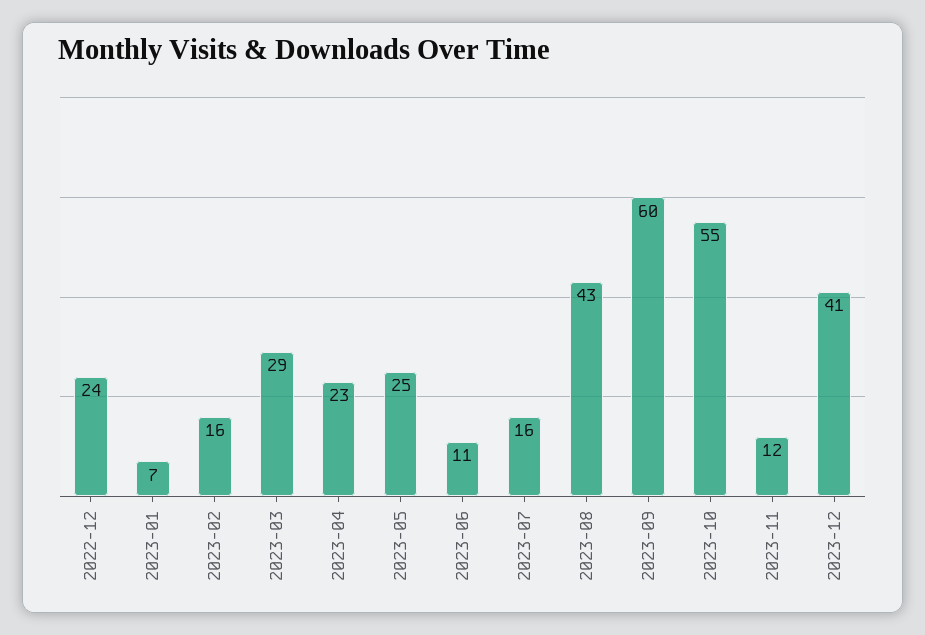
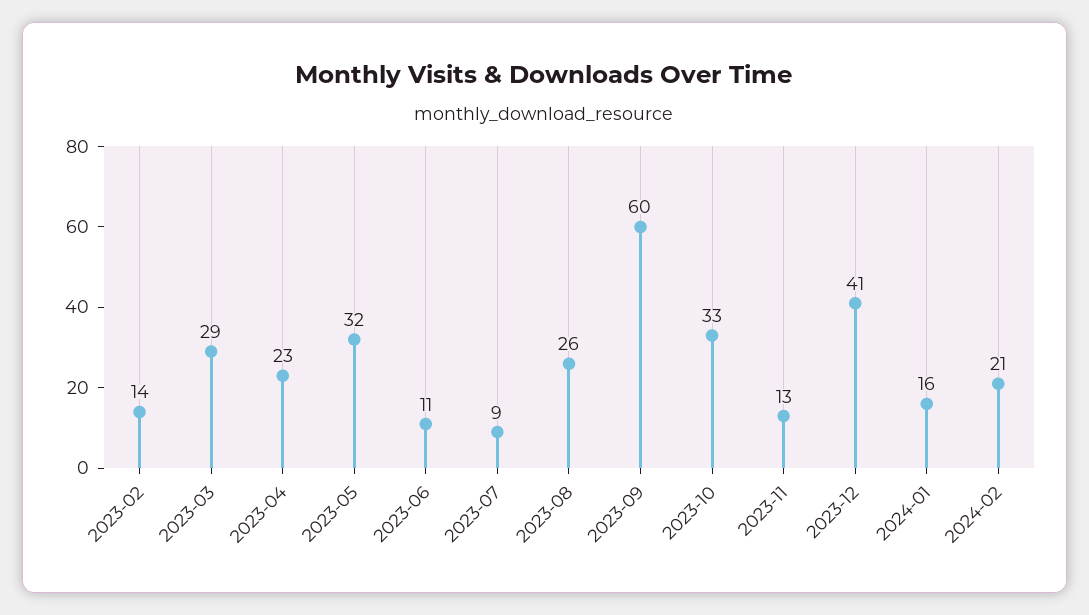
2022-12: 24 -> none
2023-01: 7 -> none
2023-02: 16 -> 14
2023-05: 25 -> 32
2023-07: 16 -> 9
2023-08: 43 -> 26
2023-10: 55 -> 33
2023-11: 12 -> 13
2024-01: none -> 16
2024-02: none -> 21

